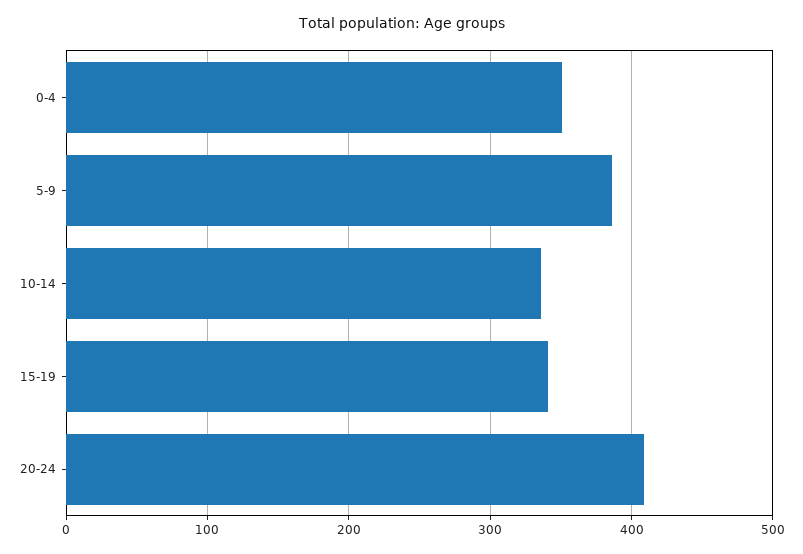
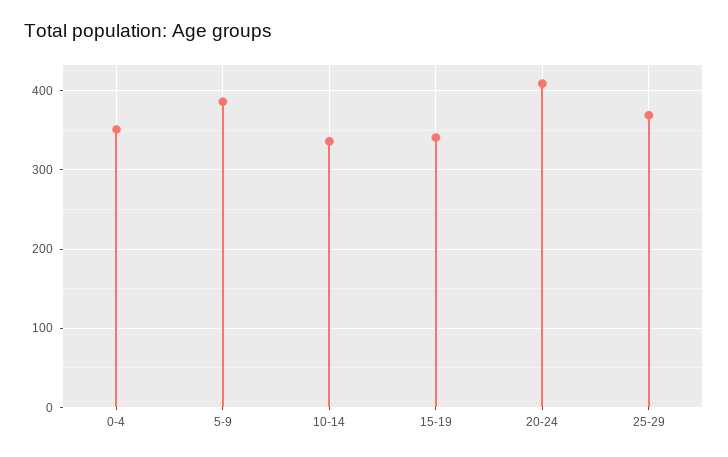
25-29: none -> 370

